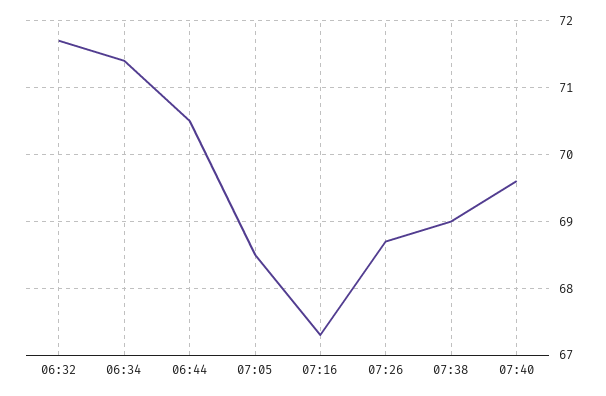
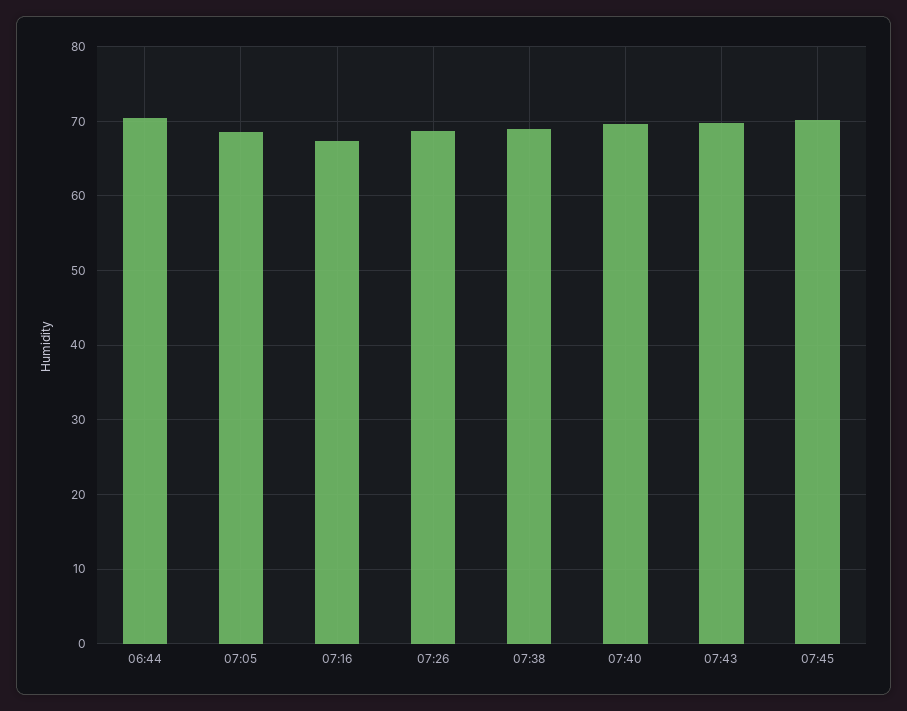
06:32: 71.7 -> none
06:34: 71.4 -> none
07:43: none -> 70
07:45: none -> 70

